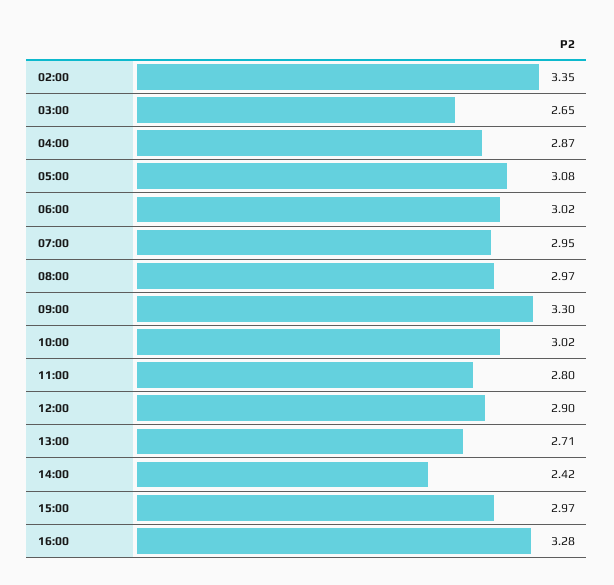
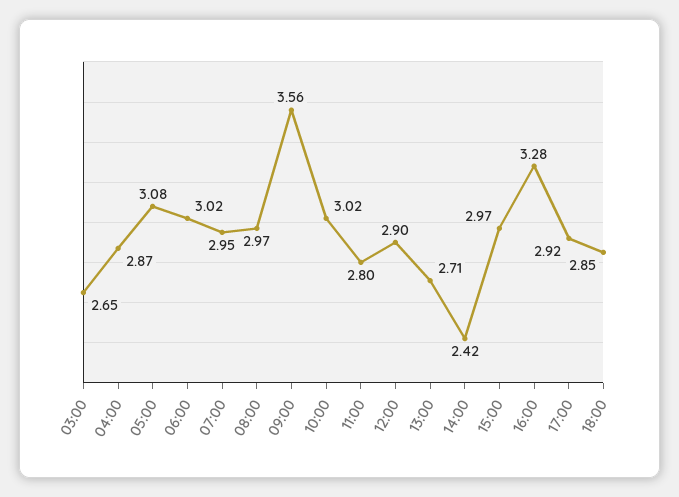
02:00: 3.35 -> none
09:00: 3.3 -> 3.56
17:00: none -> 2.92
18:00: none -> 2.85

